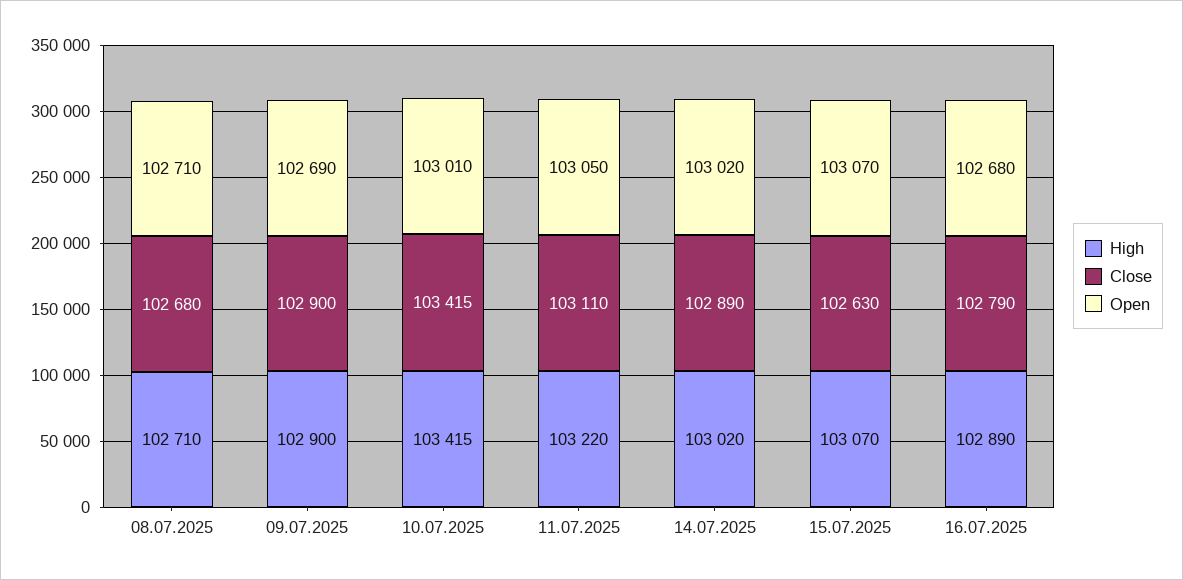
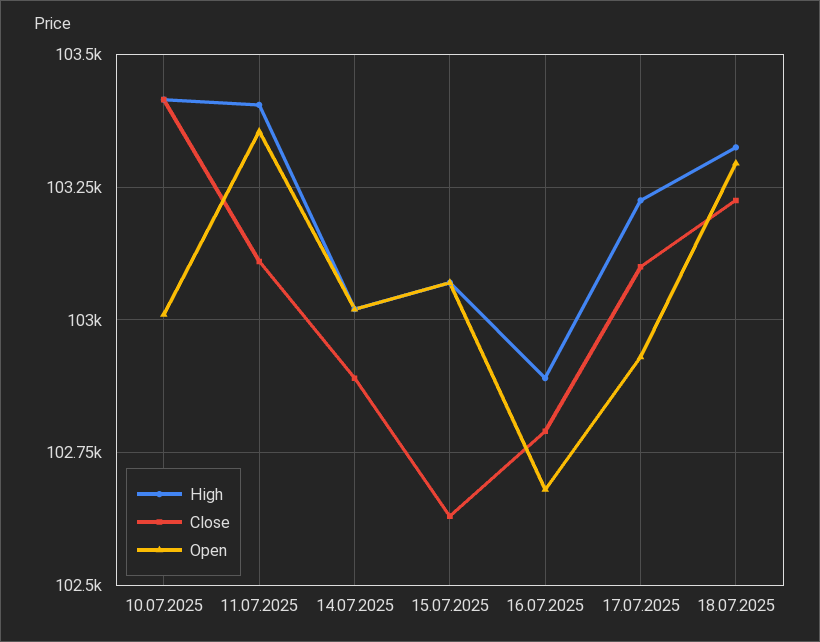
High, 08.07.2025: 102710 -> none
Close, 08.07.2025: 102680 -> none
Open, 08.07.2025: 102710 -> none
High, 09.07.2025: 102900 -> none
Close, 09.07.2025: 102900 -> none
Open, 09.07.2025: 102690 -> none
High, 11.07.2025: 103220 -> 103400
Open, 11.07.2025: 103050 -> 103350
High, 17.07.2025: none -> 103225
Close, 17.07.2025: none -> 103100
Open, 17.07.2025: none -> 102925
High, 18.07.2025: none -> 103325
Close, 18.07.2025: none -> 103225
Open, 18.07.2025: none -> 103300

